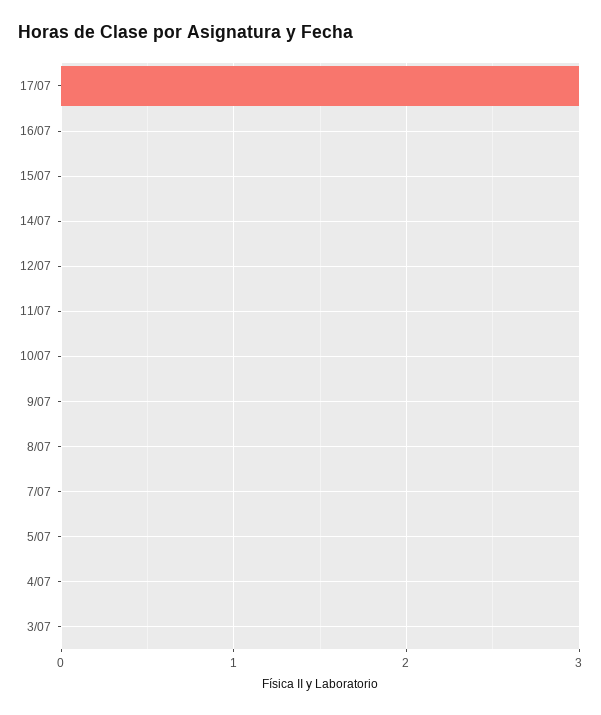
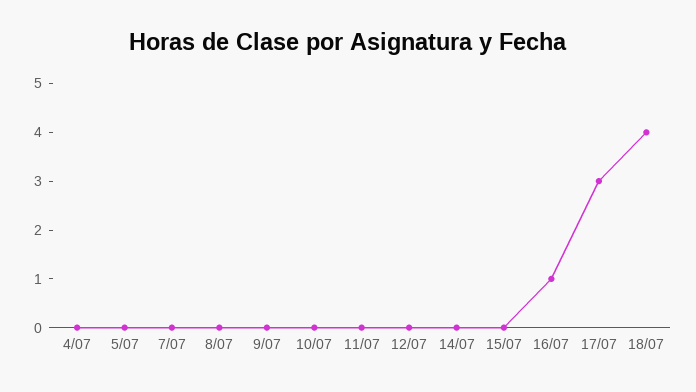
16/07: 0 -> 1
3/07: 0 -> none
18/07: none -> 4

